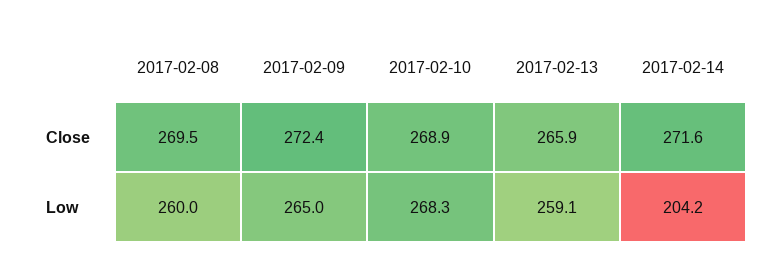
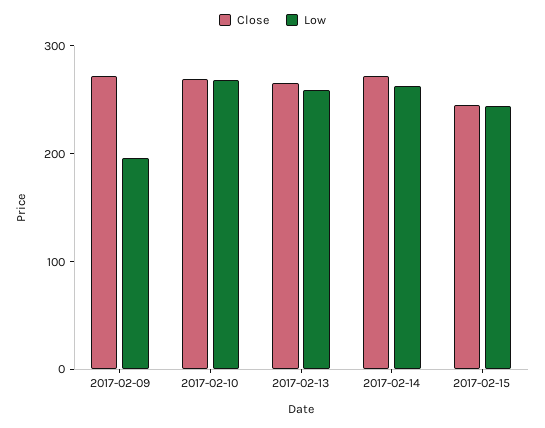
Close, 2017-02-08: 269.5 -> none
Low, 2017-02-08: 260 -> none
Low, 2017-02-09: 265 -> 200
Low, 2017-02-14: 204.2 -> 260
Close, 2017-02-15: none -> 240
Low, 2017-02-15: none -> 240

